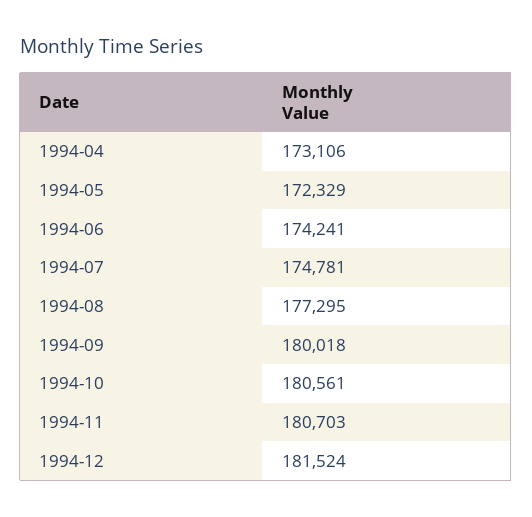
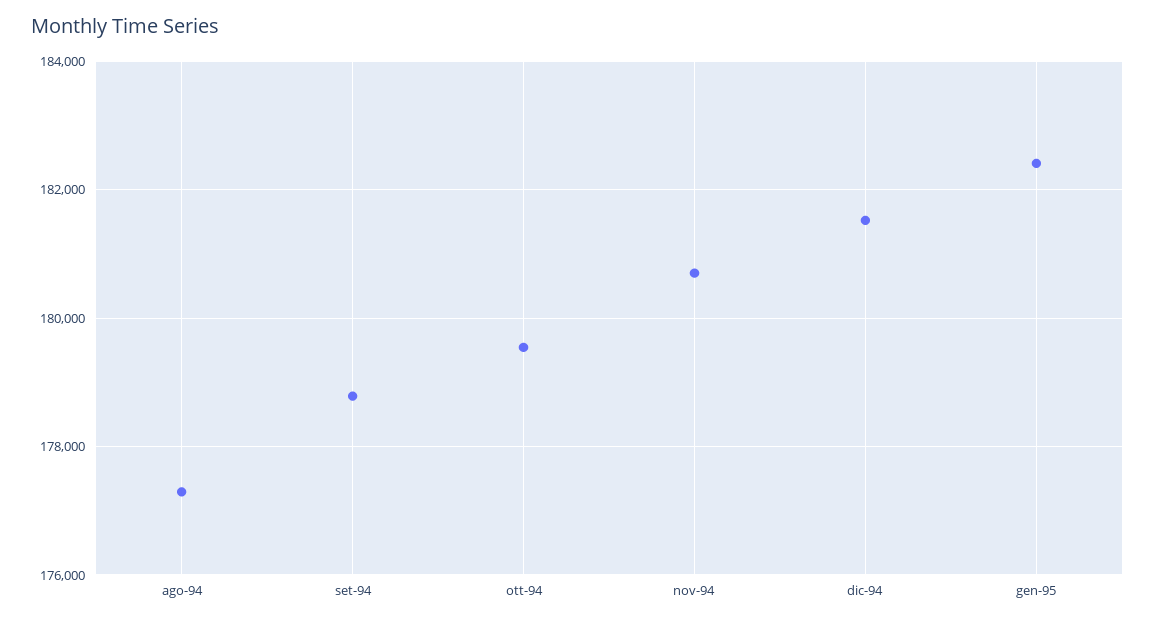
1994-04: 173106 -> none
1994-05: 172329 -> none
1994-06: 174241 -> none
1994-07: 174781 -> none
1994-09: 180018 -> 178800
1994-10: 180561 -> 179600
gen-95: none -> 182400

